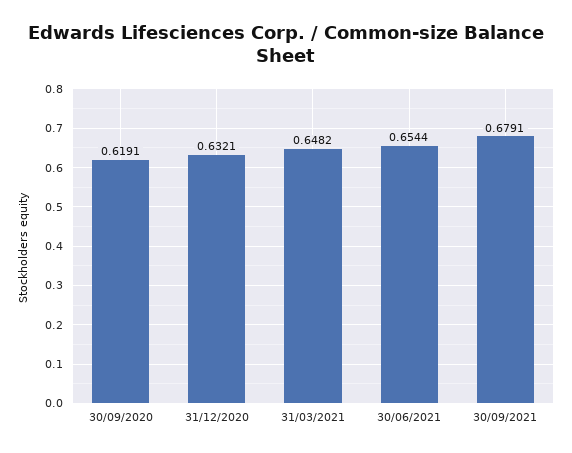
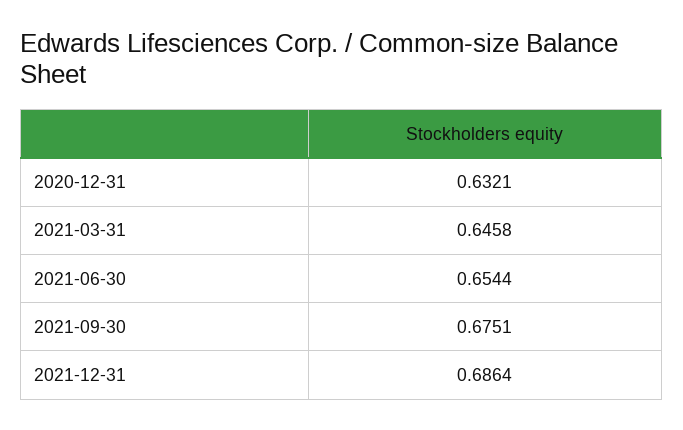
30/09/2020: 0.6191 -> none
31/03/2021: 0.6482 -> 0.6458
30/09/2021: 0.6791 -> 0.6751
2021-12-31: none -> 0.6864

